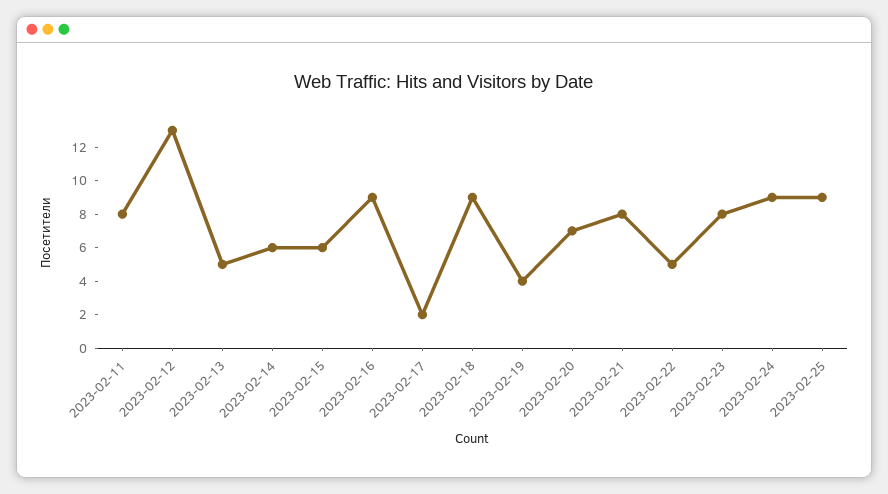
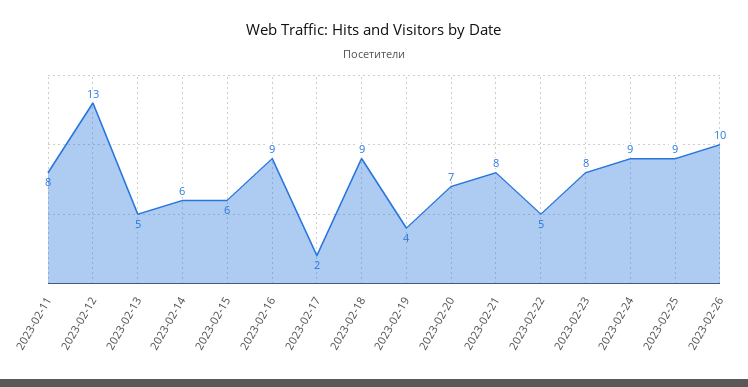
2023-02-26: none -> 10

